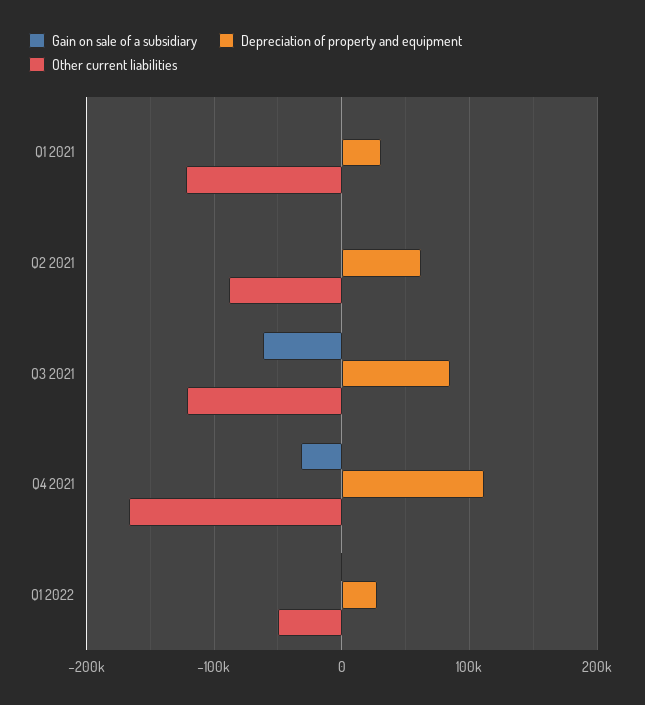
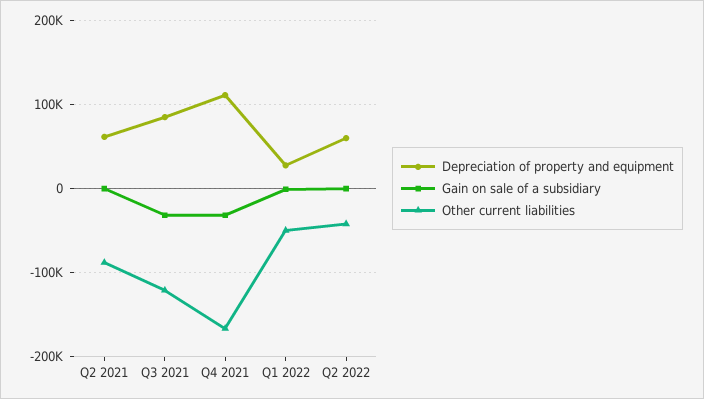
Gain on sale of a subsidiary, Q1 2021: 0 -> none
Depreciation of property and equipment, Q1 2021: 30000 -> none
Other current liabilities, Q1 2021: -120000 -> none
Gain on sale of a subsidiary, Q3 2021: -60000 -> -30000
Depreciation of property and equipment, Q2 2022: none -> 60000
Gain on sale of a subsidiary, Q2 2022: none -> 0
Other current liabilities, Q2 2022: none -> -40000

